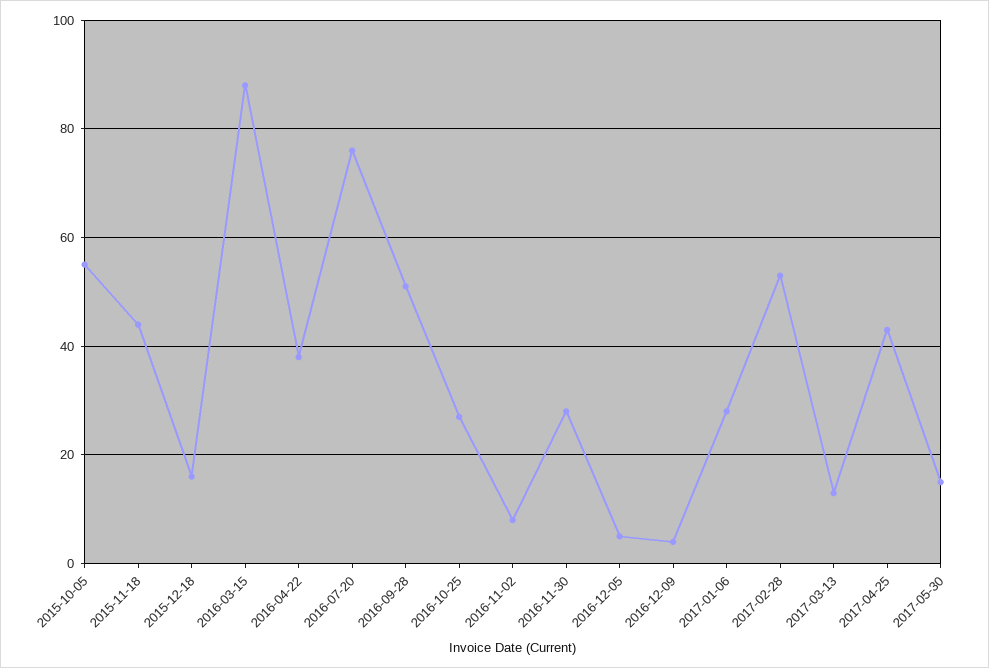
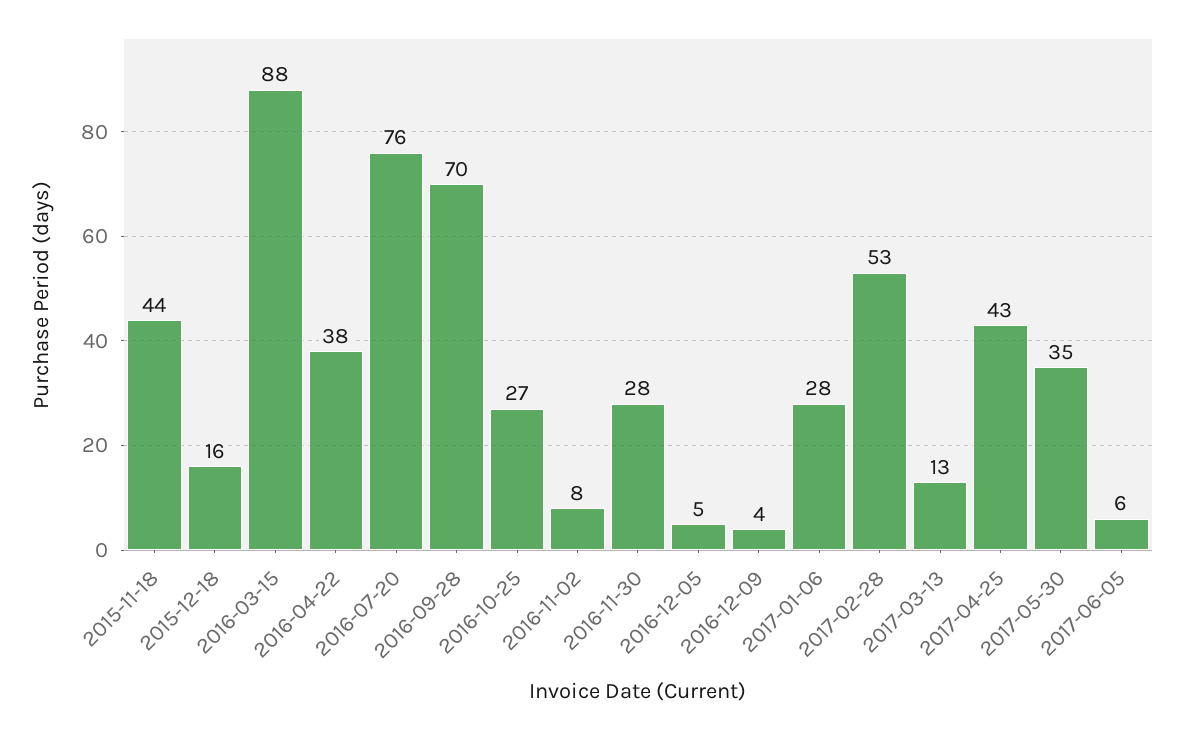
2015-10-05: 55 -> none
2016-09-28: 50 -> 70
2017-05-30: 15 -> 35
2017-06-05: none -> 6

